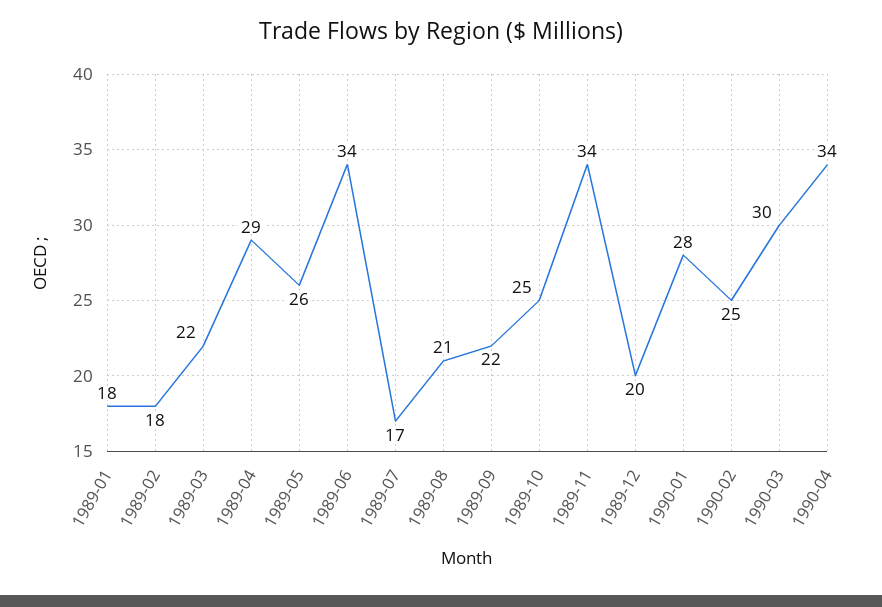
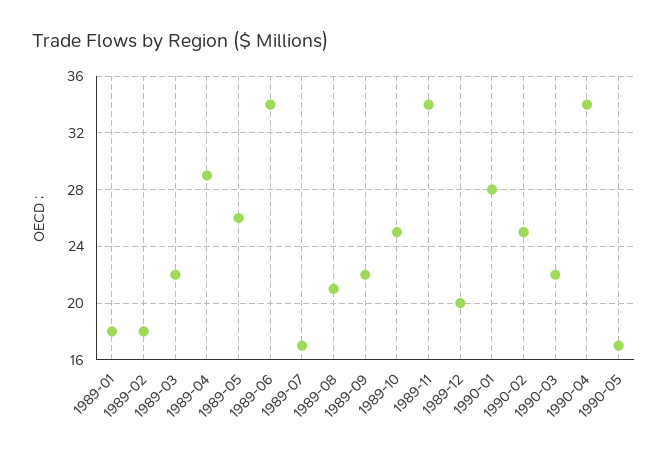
1990-03: 30 -> 22
1990-05: none -> 17

